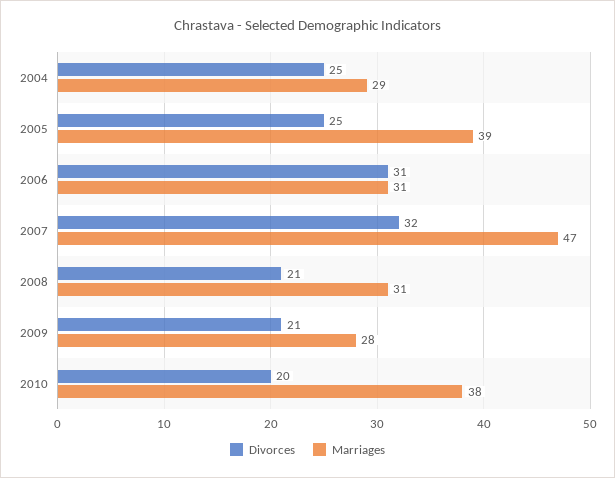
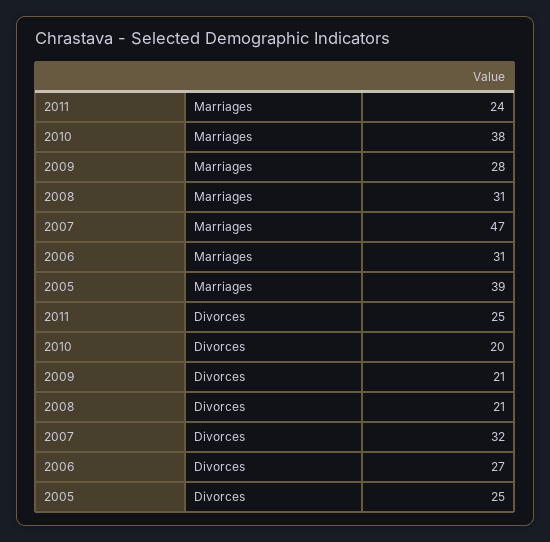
Divorces, 2004: 25 -> none
Marriages, 2004: 29 -> none
Divorces, 2006: 31 -> 27
Marriages, 2011: none -> 24
Divorces, 2011: none -> 25

